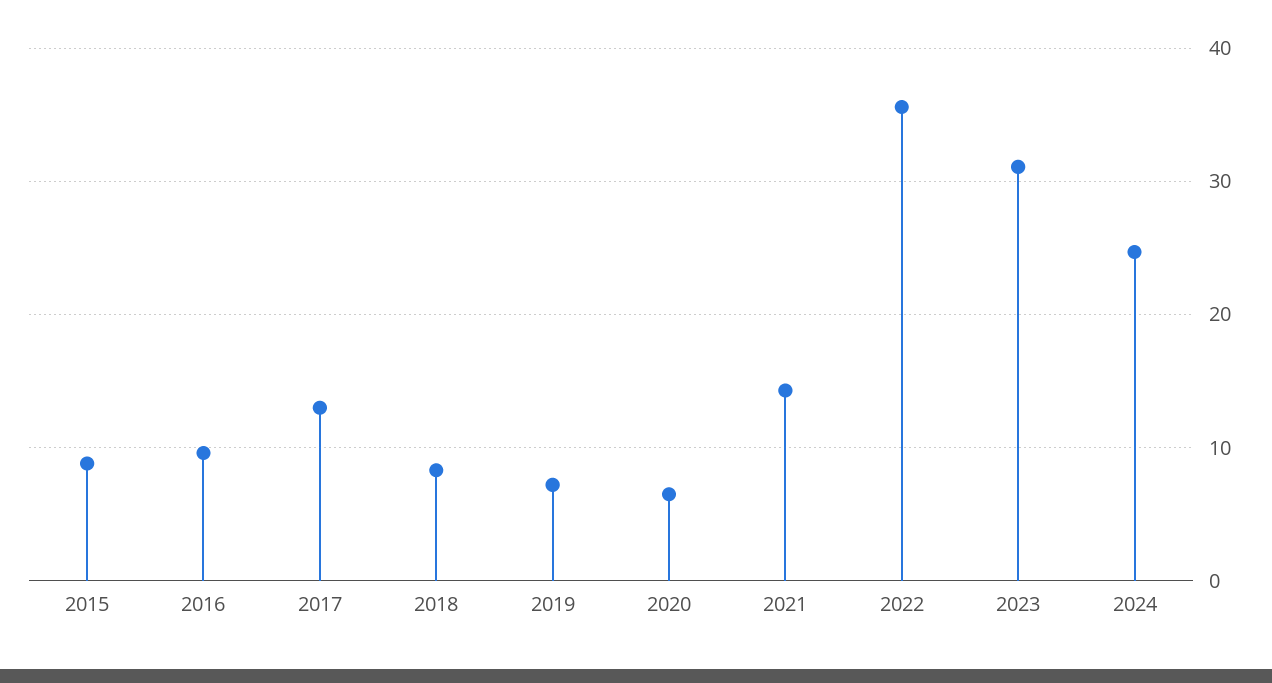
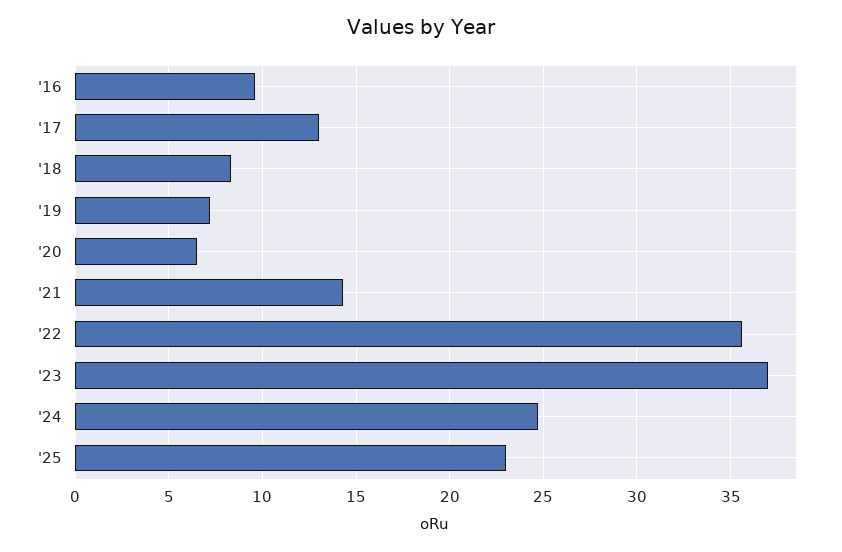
2015: 9 -> none
2023: 31 -> 37
'25: none -> 23

